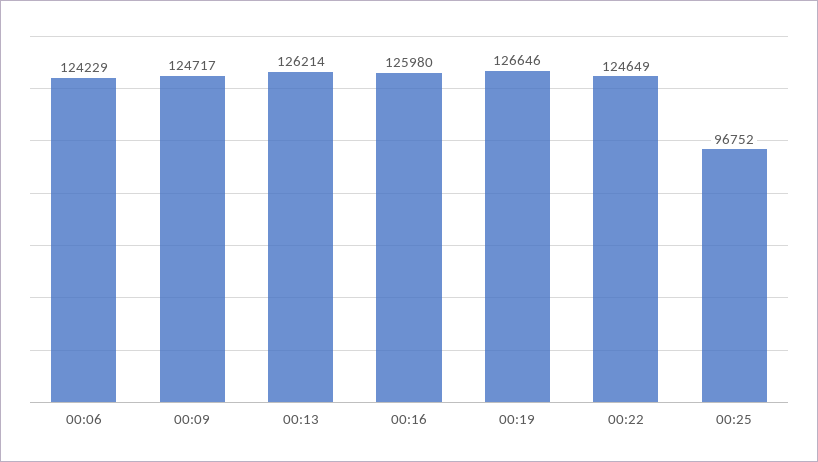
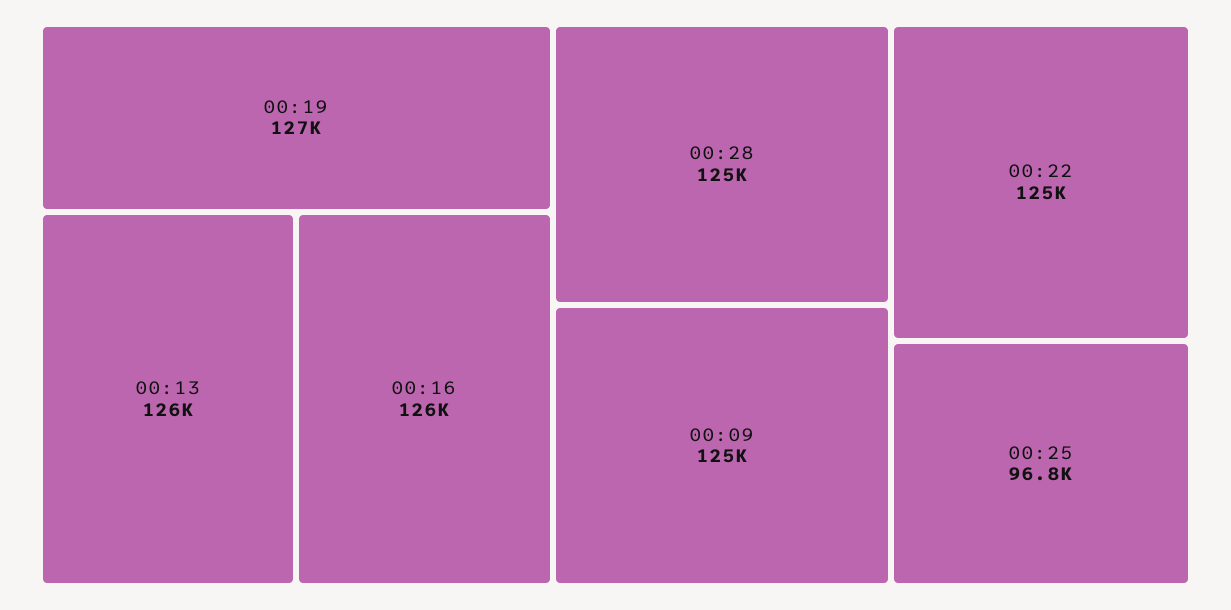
00:06: 124229 -> none
00:28: none -> 125000

